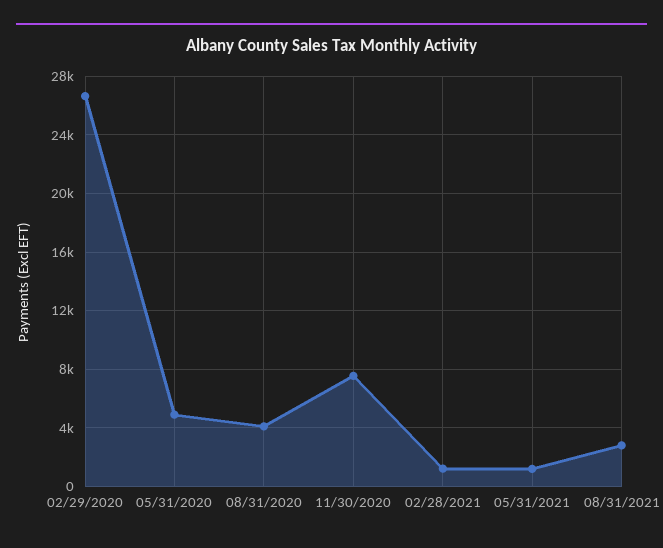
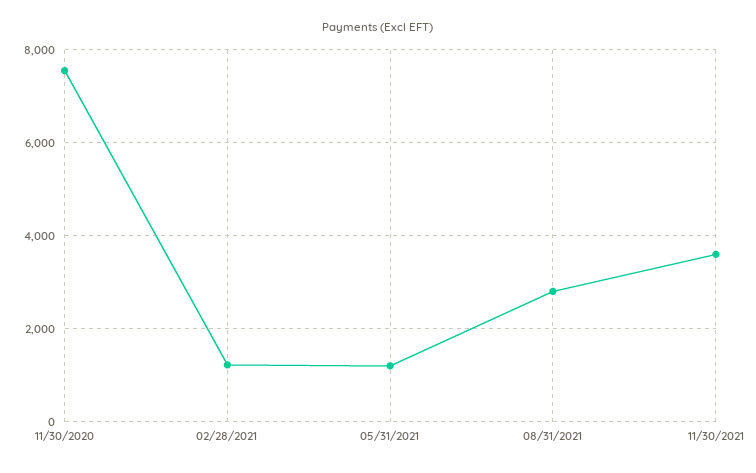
02/29/2020: 26500 -> none
05/31/2020: 5000 -> none
08/31/2020: 4000 -> none
11/30/2021: none -> 3600

